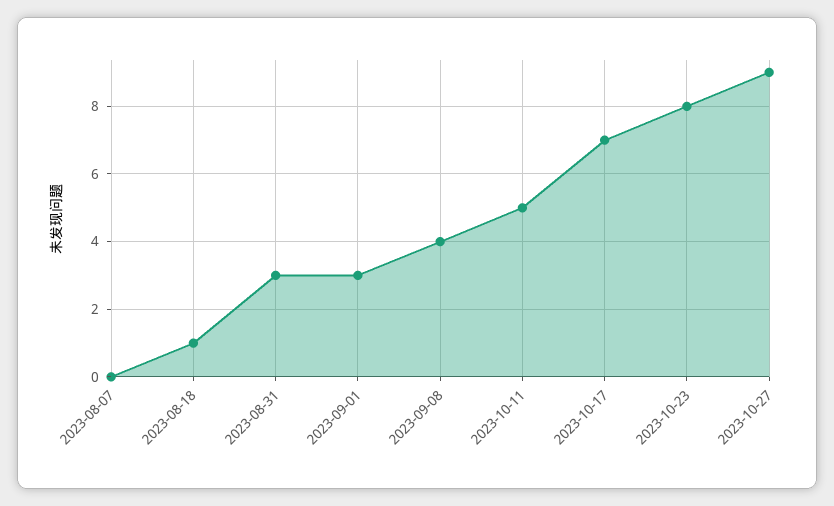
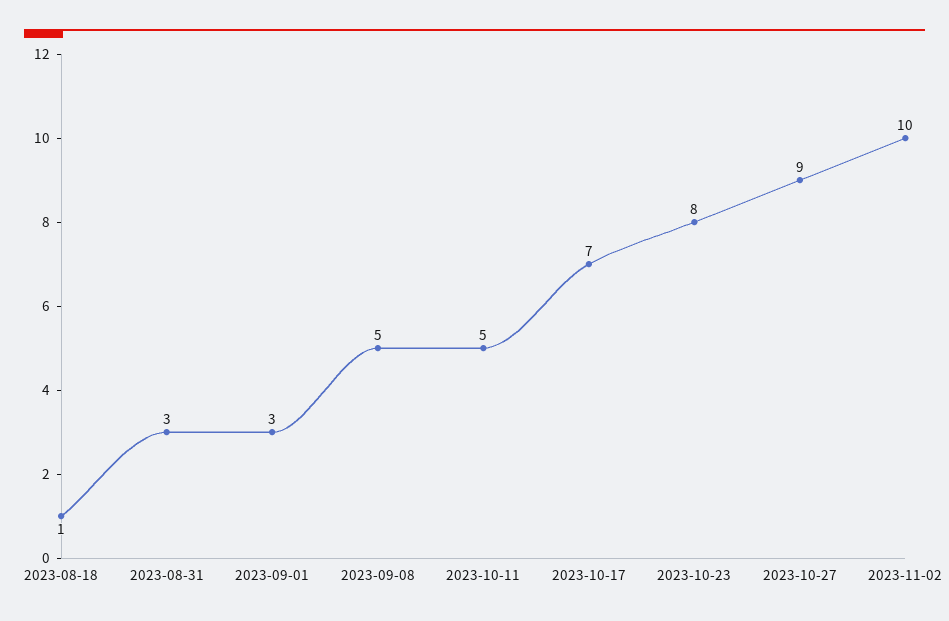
2023-08-07: 0 -> none
2023-09-08: 4 -> 5
2023-11-02: none -> 10

